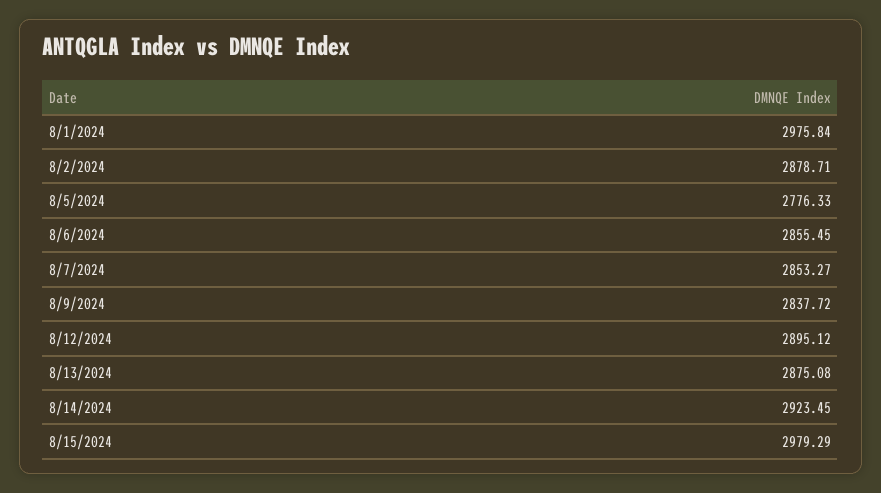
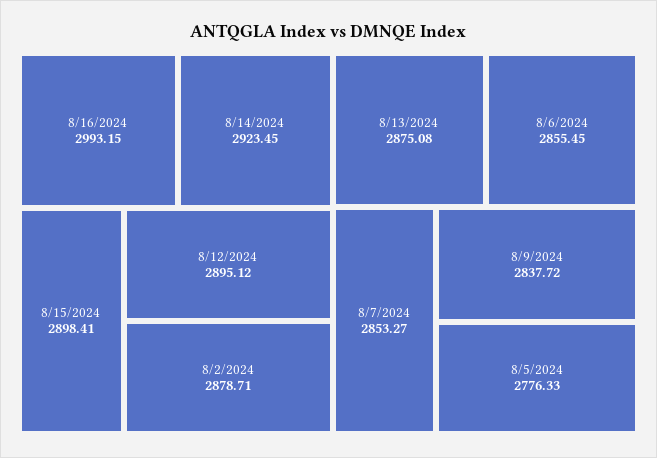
8/1/2024: 2975.84 -> none
8/15/2024: 2979.29 -> 2898.41
8/16/2024: none -> 2993.15

